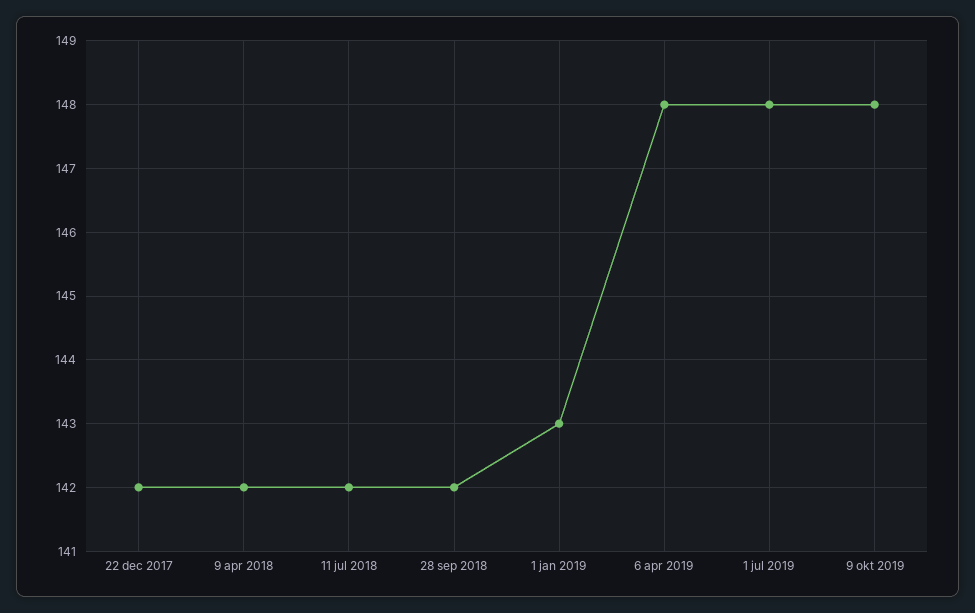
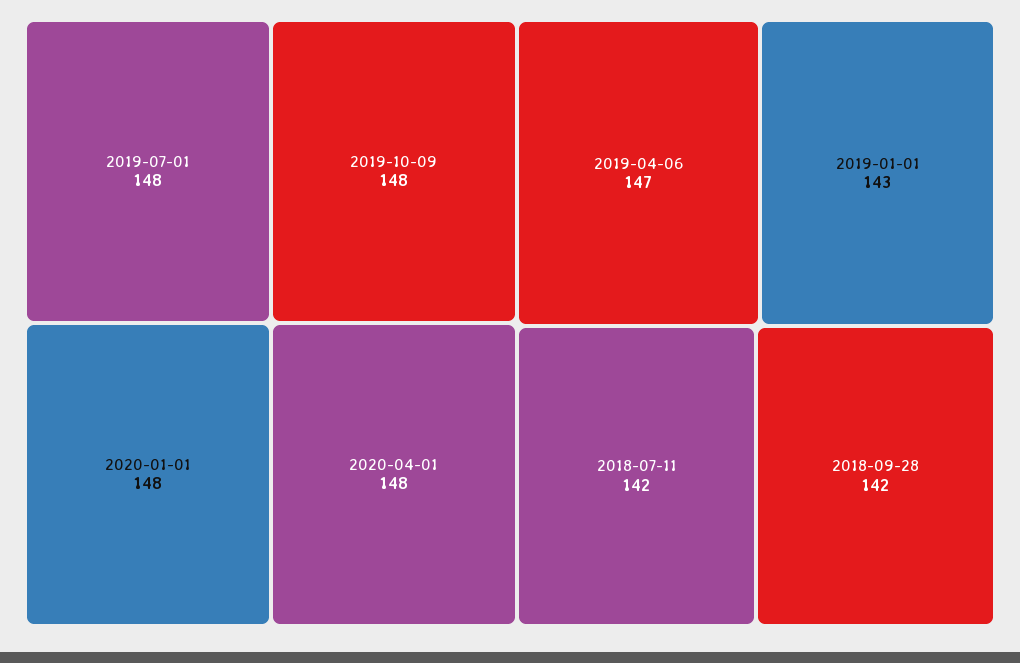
22 dec 2017: 142 -> none
9 apr 2018: 142 -> none
6 apr 2019: 148 -> 147
2020-01-01: none -> 148
2020-04-01: none -> 148

